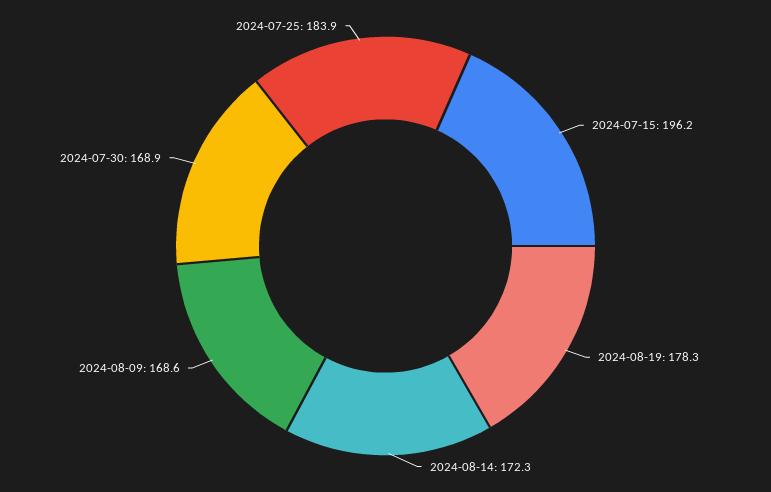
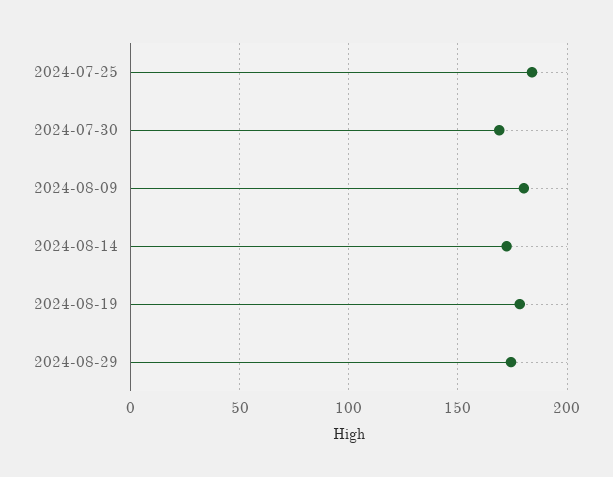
2024-07-15: 196.2 -> none
2024-08-09: 168.6 -> 180
2024-08-29: none -> 175

